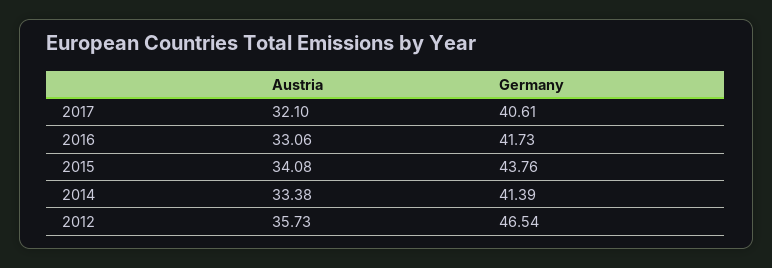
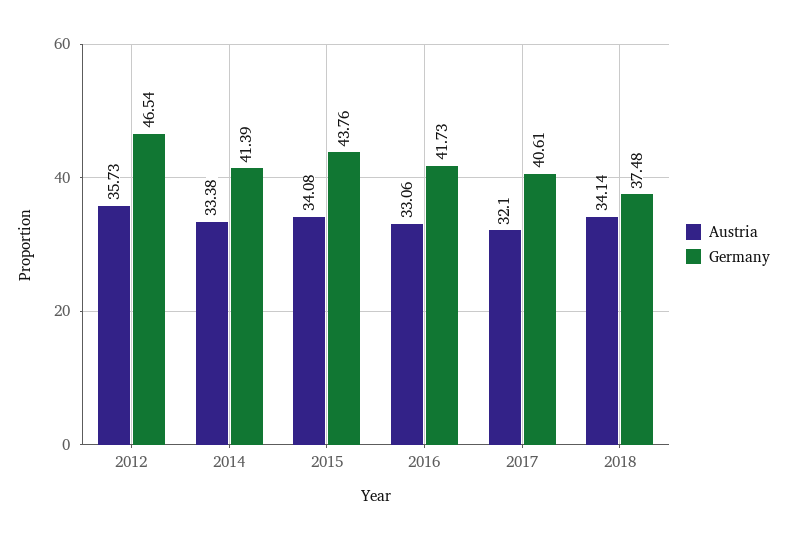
Austria, 2018: none -> 34.14
Germany, 2018: none -> 37.48

